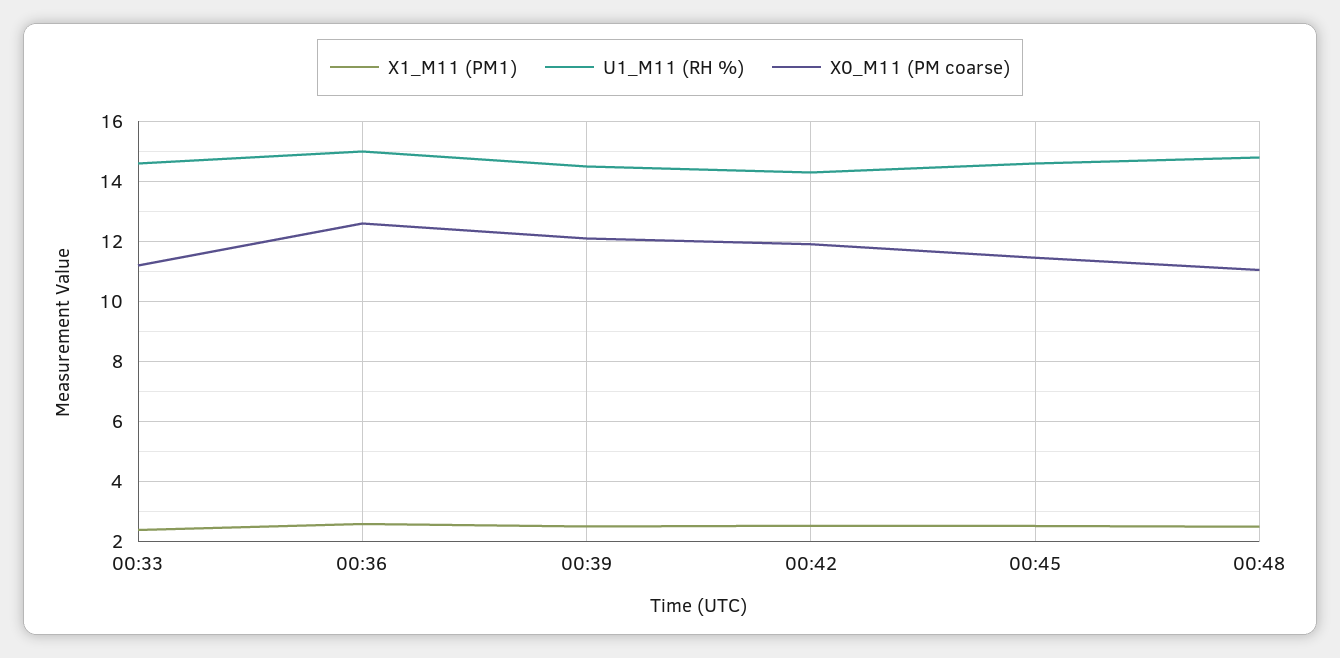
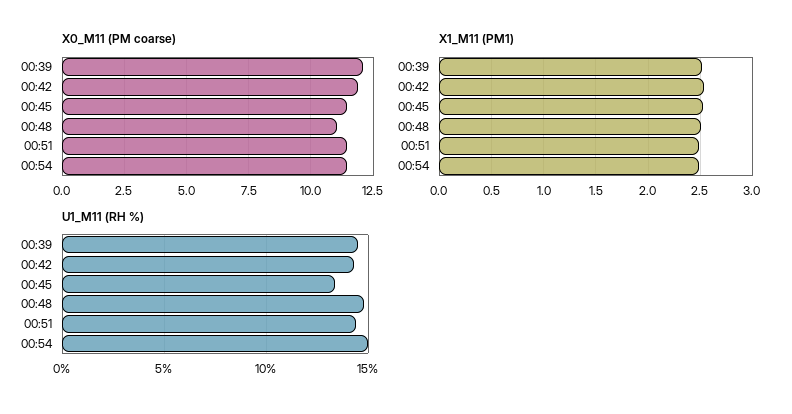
X1_M11 (PM1), 00:33: 2.4 -> none
U1_M11 (RH %), 00:33: 14.6 -> none
X0_M11 (PM coarse), 00:33: 11.2 -> none
X1_M11 (PM1), 00:36: 2.6 -> none
U1_M11 (RH %), 00:36: 15 -> none
X0_M11 (PM coarse), 00:36: 12.6 -> none
U1_M11 (RH %), 00:45: 14.6 -> 13.5
X0_M11 (PM coarse), 00:51: none -> 11.5
X0_M11 (PM coarse), 00:54: none -> 11.5
X1_M11 (PM1), 00:51: none -> 2.5
X1_M11 (PM1), 00:54: none -> 2.5
U1_M11 (RH %), 00:51: none -> 14.5
U1_M11 (RH %), 00:54: none -> 15

